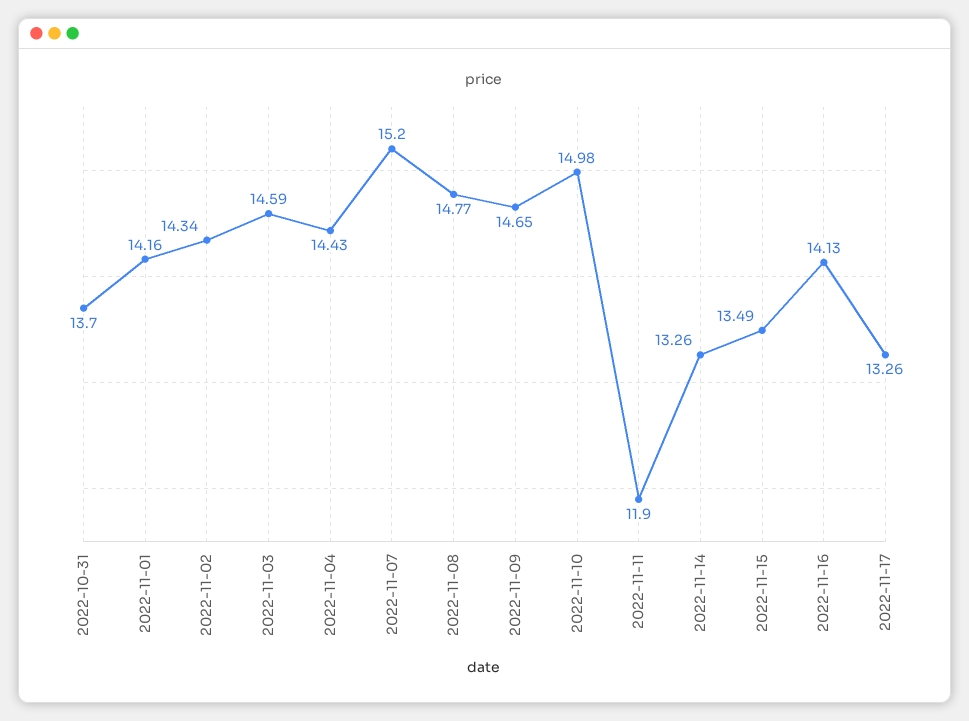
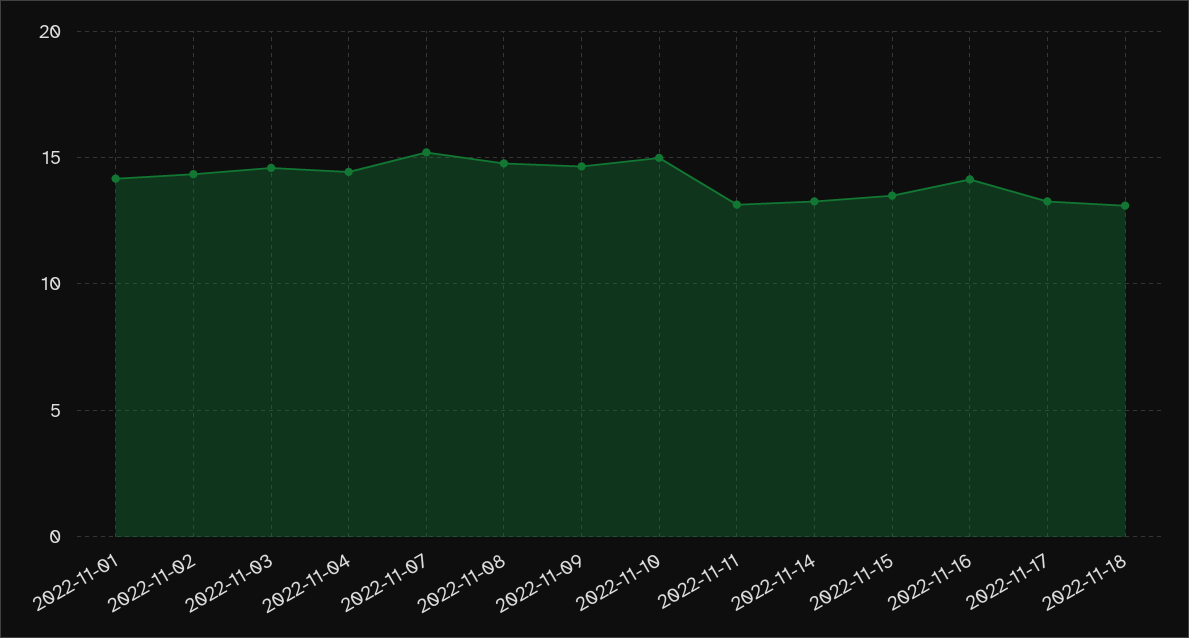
2022-10-31: 13.7 -> none
2022-11-11: 11.9 -> 13
2022-11-18: none -> 13

